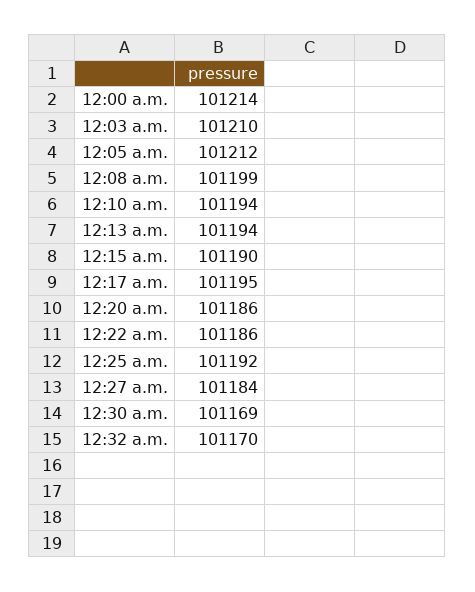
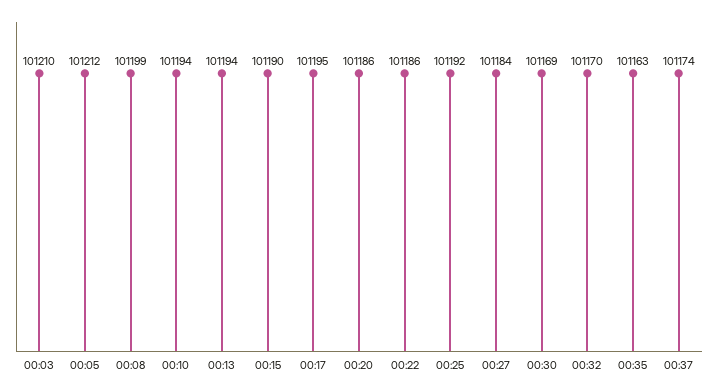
12:00 a.m.: 101214 -> none
00:35: none -> 101163
00:37: none -> 101174

